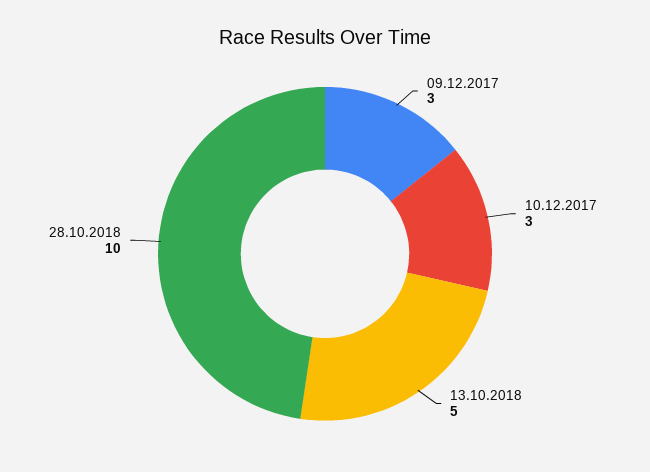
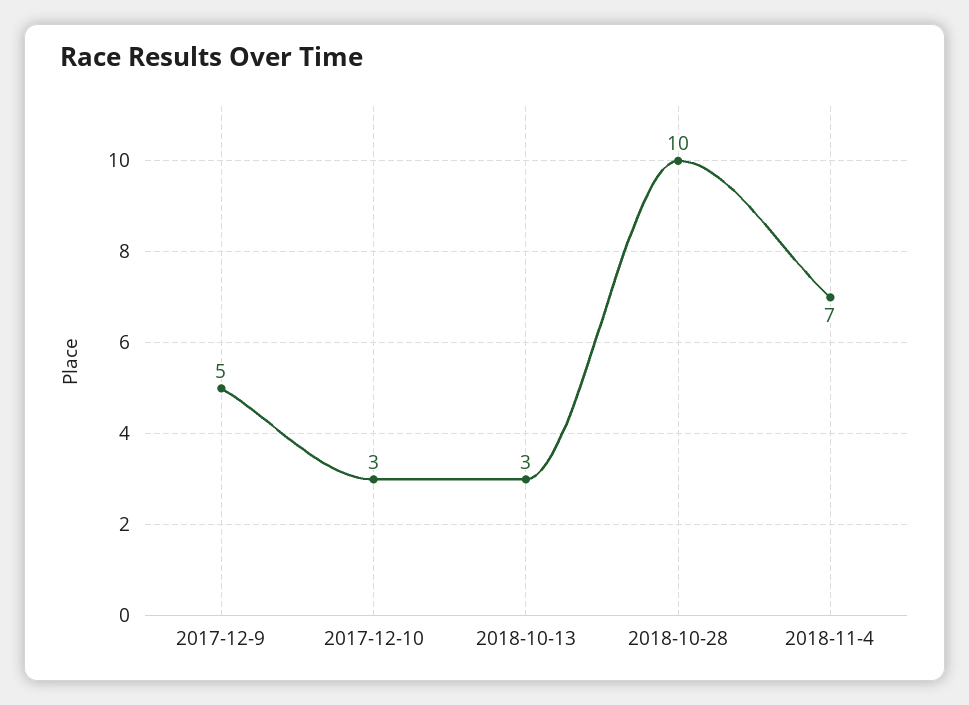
09.12.2017: 3 -> 5
13.10.2018: 5 -> 3
2018-11-4: none -> 7

